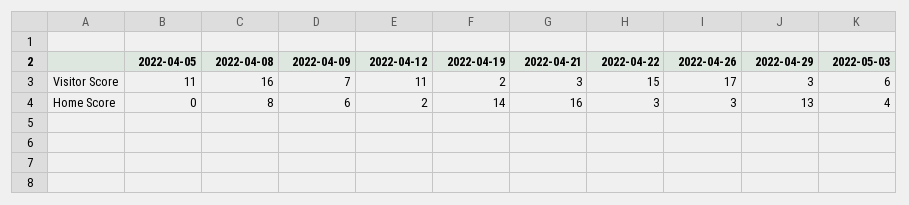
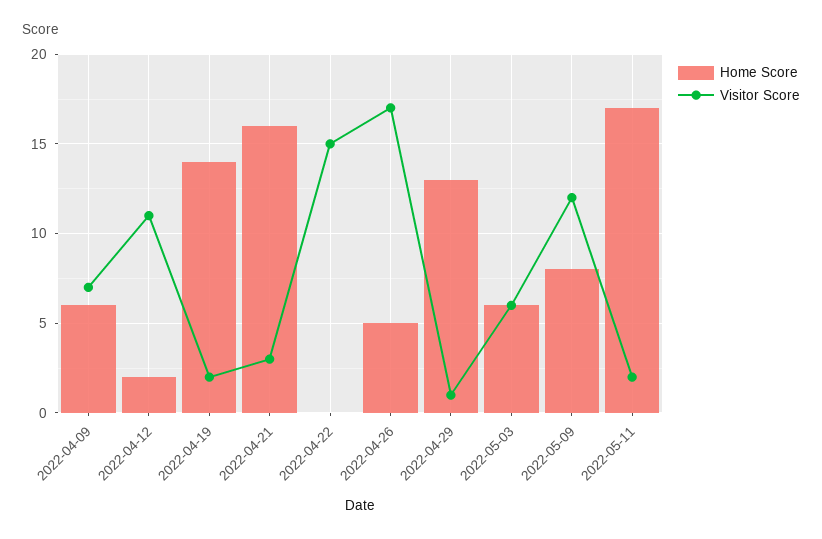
Visitor Score, 2022-04-05: 11 -> none
Visitor Score, 2022-04-08: 16 -> none
Visitor Score, 2022-04-29: 3 -> 1
Home Score, 2022-04-05: 0 -> none
Home Score, 2022-04-08: 8 -> none
Home Score, 2022-04-22: 3 -> 0
Home Score, 2022-04-26: 3 -> 5
Home Score, 2022-05-03: 4 -> 6
Home Score, 2022-05-09: none -> 8
Visitor Score, 2022-05-09: none -> 12
Home Score, 2022-05-11: none -> 17
Visitor Score, 2022-05-11: none -> 2

